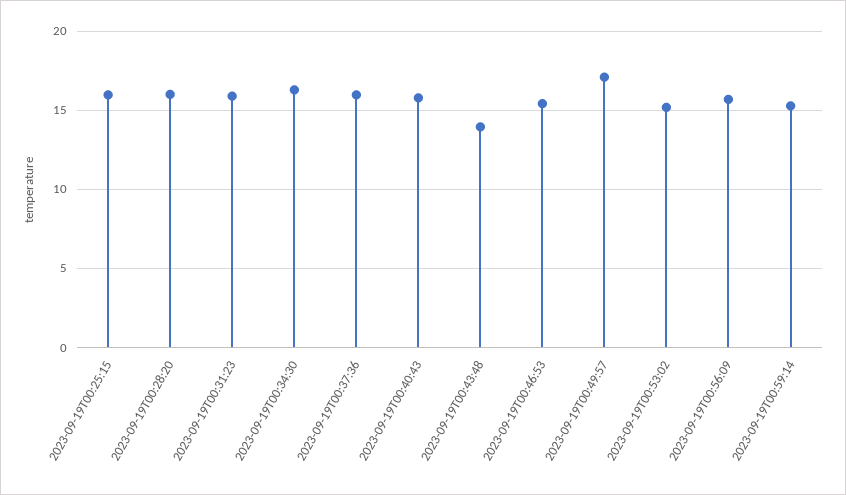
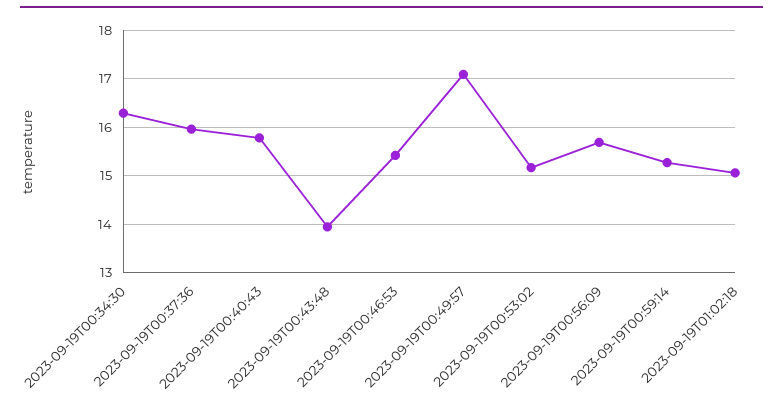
2023-09-19T00:25:15: 16 -> none
2023-09-19T00:28:20: 16 -> none
2023-09-19T00:31:23: 16 -> none
2023-09-19T01:02:18: none -> 15

